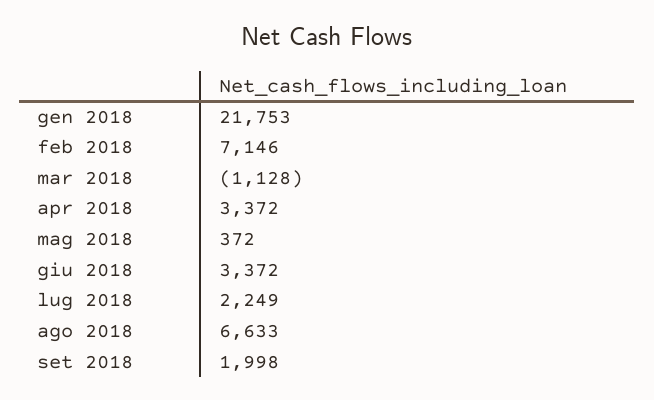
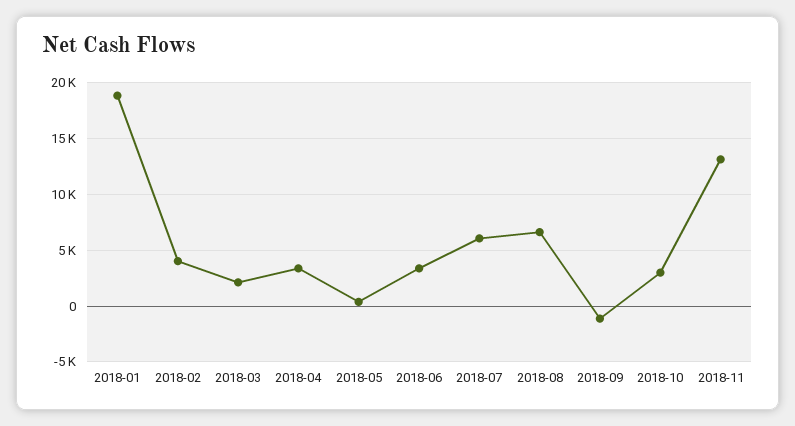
gen 2018: 21753 -> 19000
feb 2018: 7146 -> 4000
mar 2018: -1128 -> 2000
lug 2018: 2249 -> 6000
set 2018: 1998 -> -1000
2018-10: none -> 3000
2018-11: none -> 13000

